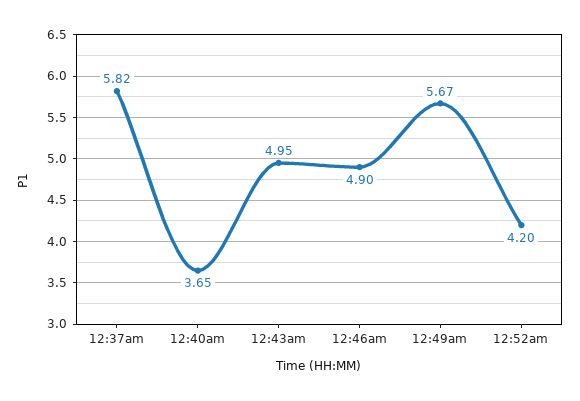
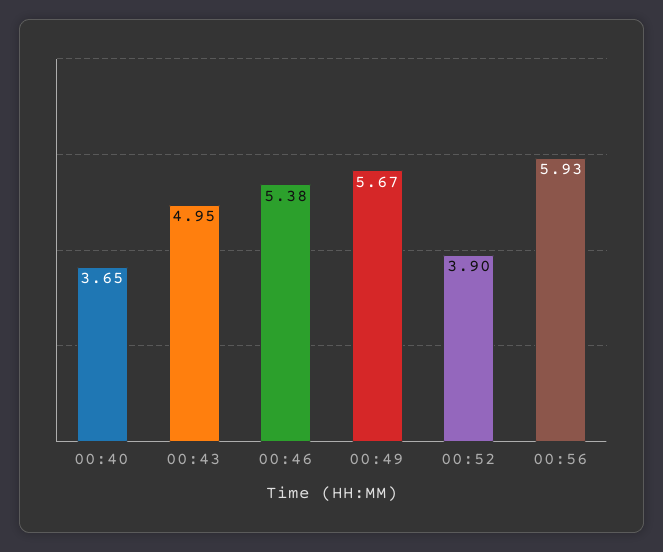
12:37am: 5.82 -> none
12:46am: 4.9 -> 5.38
12:52am: 4.2 -> 3.9
00:56: none -> 5.93

